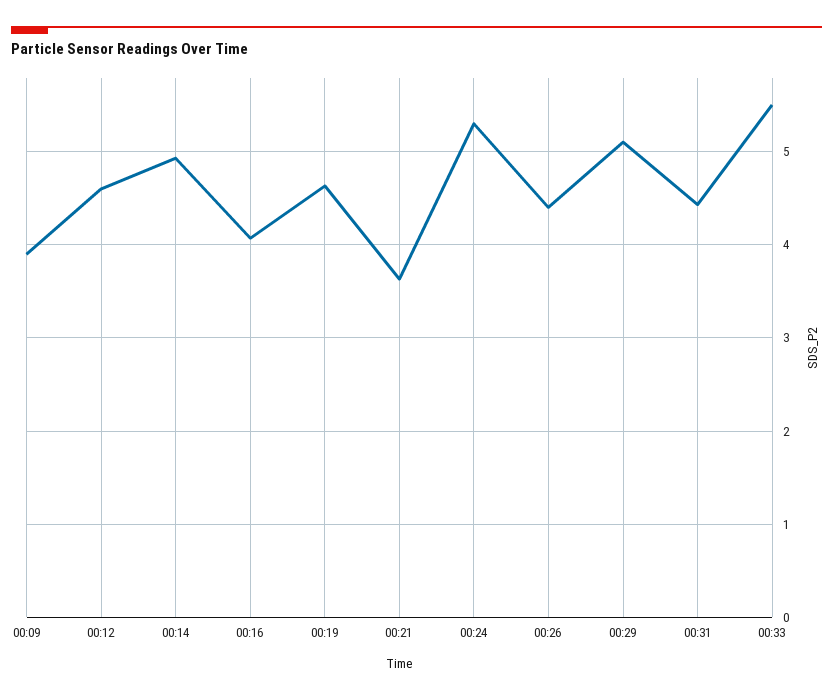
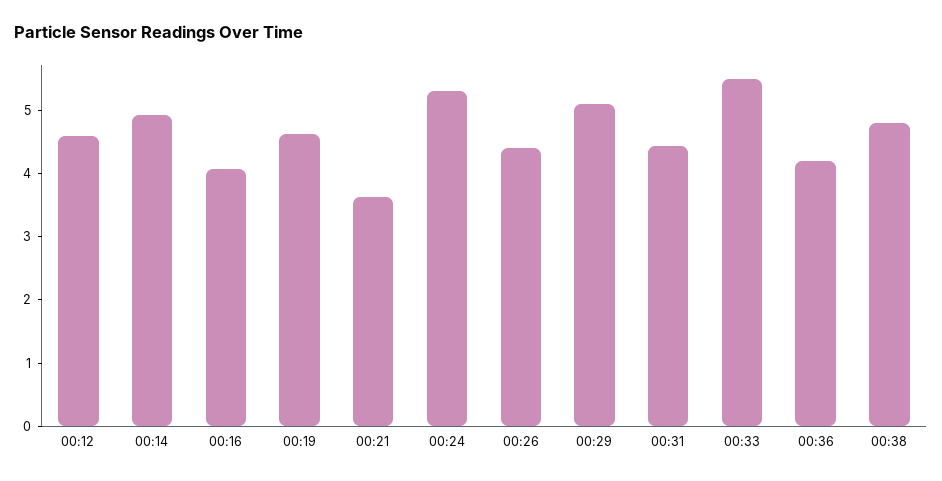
00:09: 3.9 -> none
00:36: none -> 4.2
00:38: none -> 4.8

